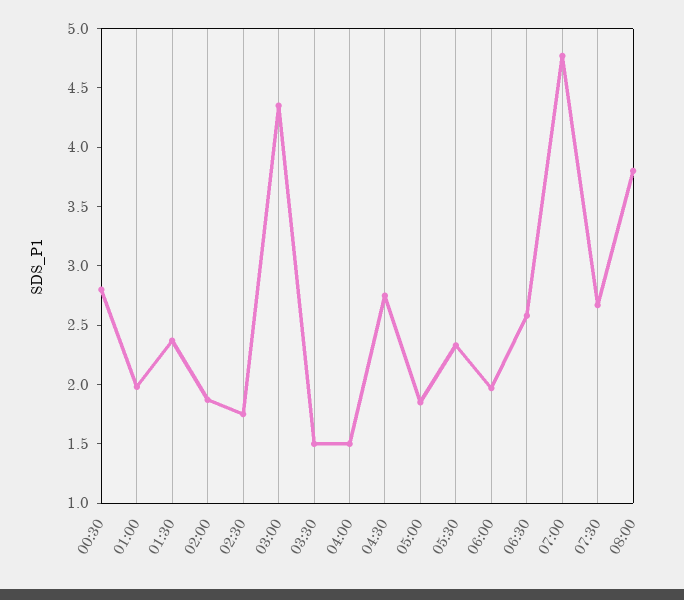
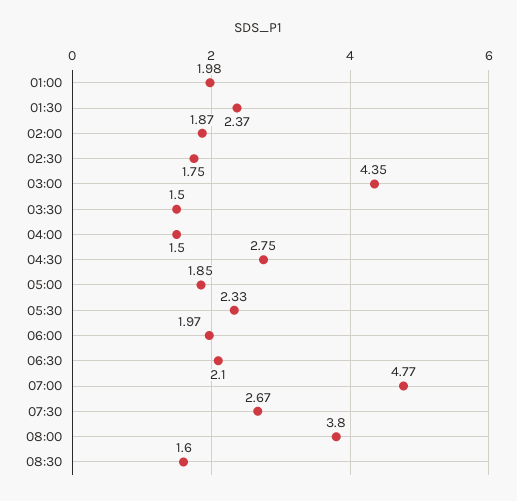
00:30: 2.8 -> none
06:30: 2.6 -> 2.1
08:30: none -> 1.6

